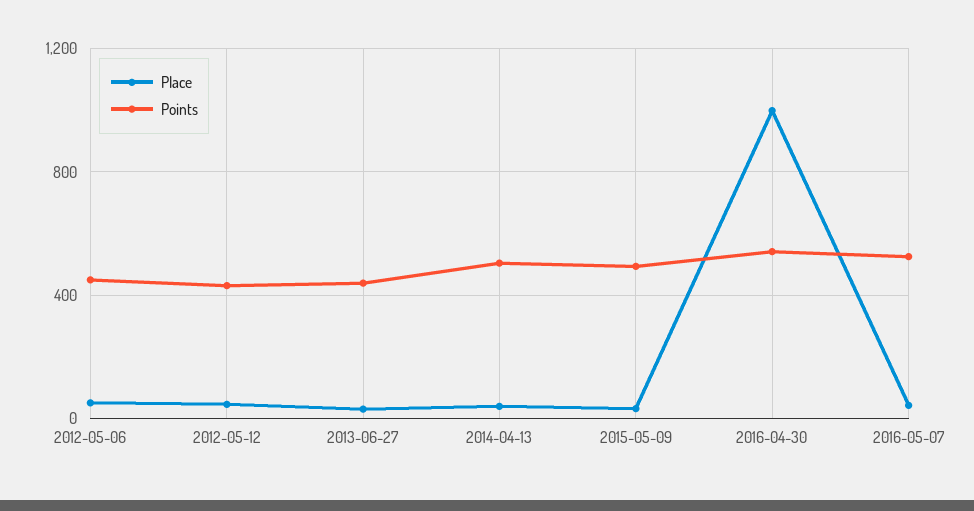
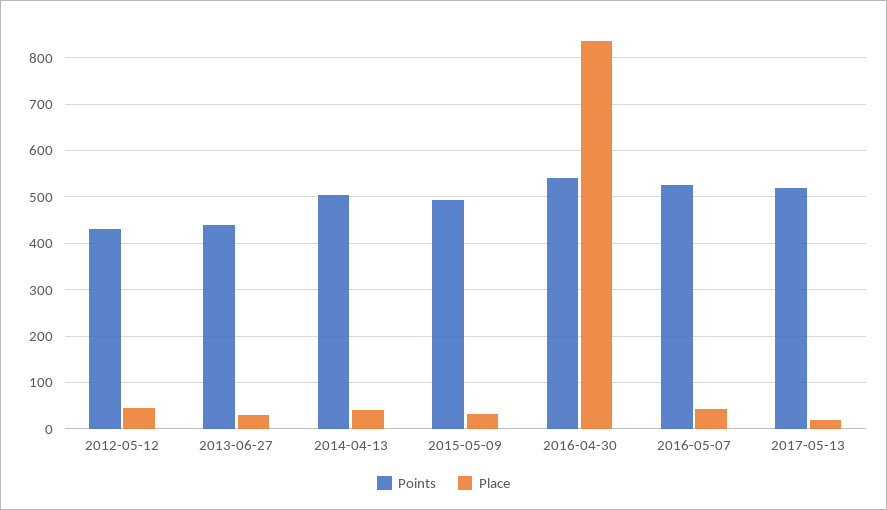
Place, 2012-05-06: 50 -> none
Points, 2012-05-06: 450 -> none
Place, 2016-04-30: 1000 -> 840
Points, 2017-05-13: none -> 520
Place, 2017-05-13: none -> 20

